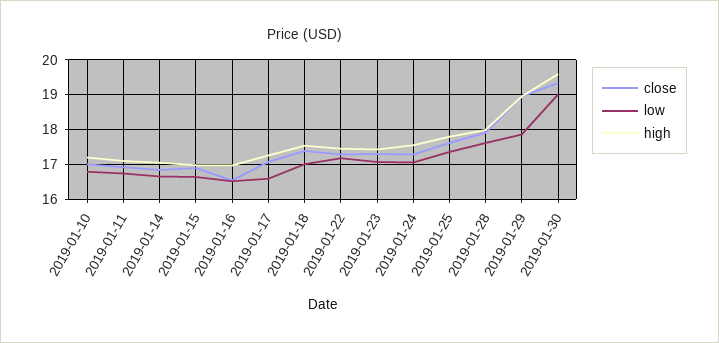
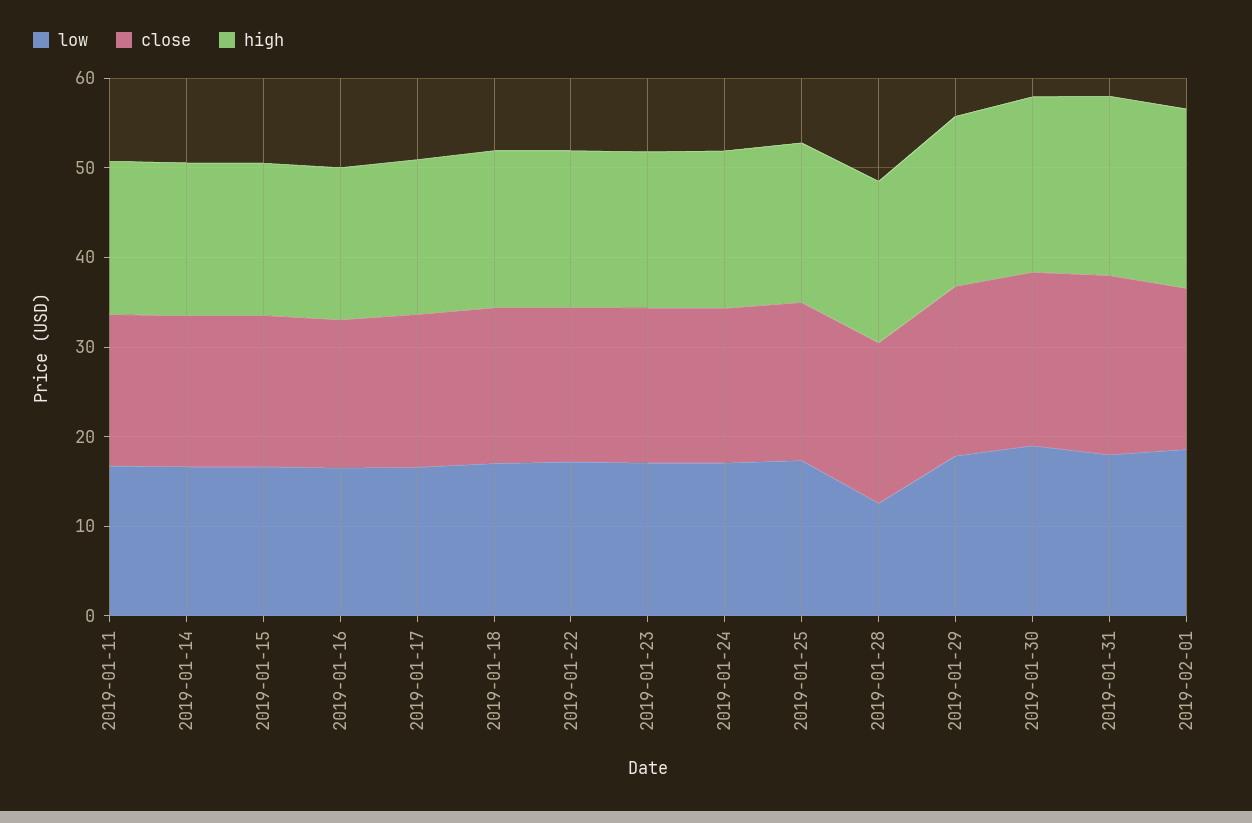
close, 2019-01-10: 17 -> none
low, 2019-01-10: 16.8 -> none
high, 2019-01-10: 17.2 -> none
low, 2019-01-28: 17.6 -> 12
low, 2019-01-31: none -> 18
close, 2019-01-31: none -> 20
high, 2019-01-31: none -> 20
low, 2019-02-01: none -> 18
close, 2019-02-01: none -> 18
high, 2019-02-01: none -> 20

